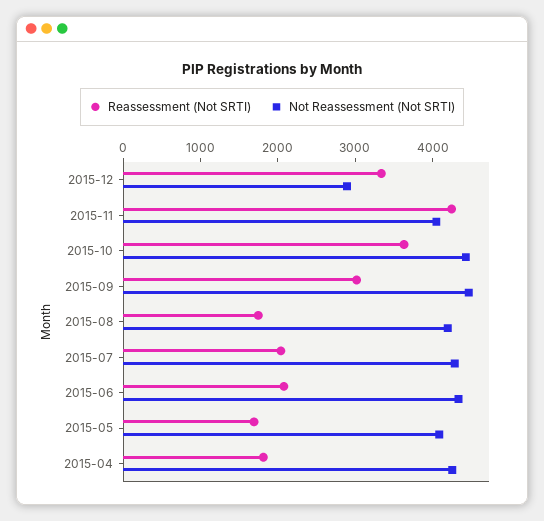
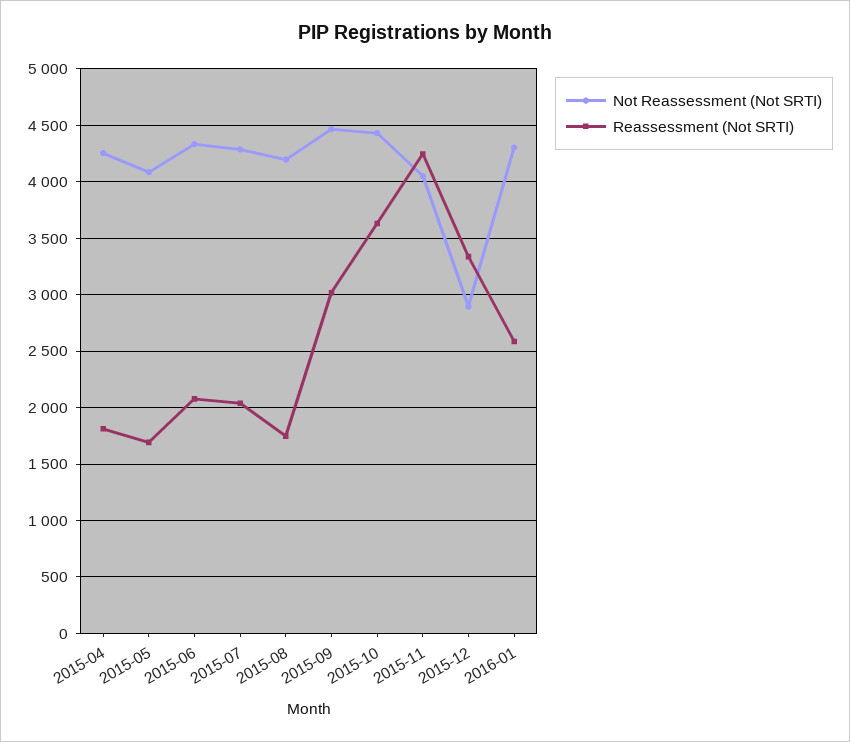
Not Reassessment (Not SRTI), 2016-01: none -> 4300
Reassessment (Not SRTI), 2016-01: none -> 2600

